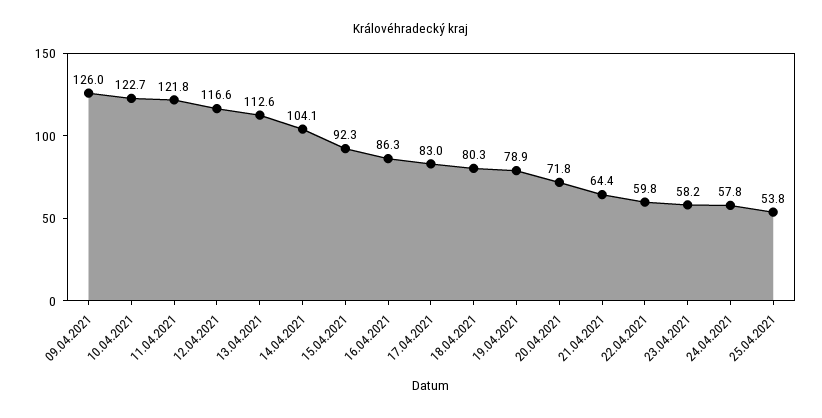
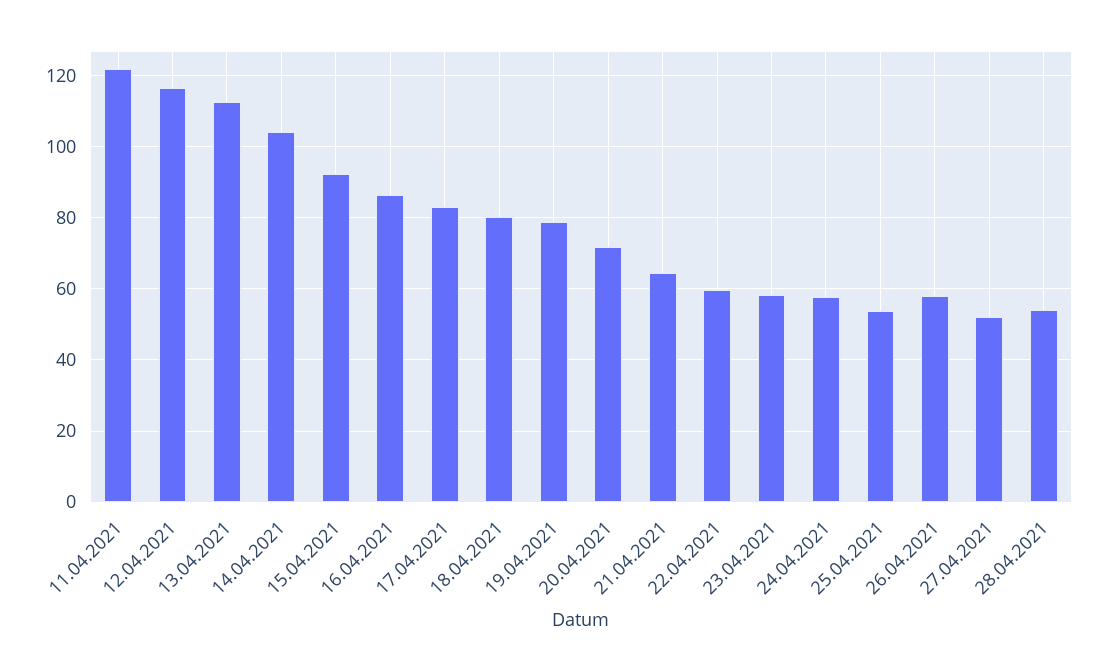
09.04.2021: 126 -> none
10.04.2021: 122.7 -> none
26.04.2021: none -> 58
27.04.2021: none -> 52
28.04.2021: none -> 54

